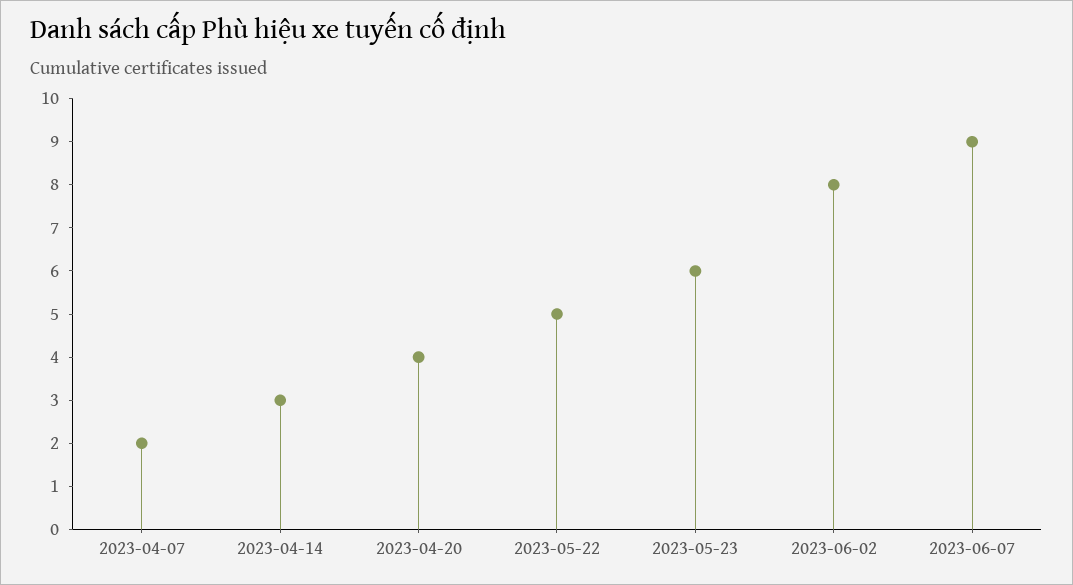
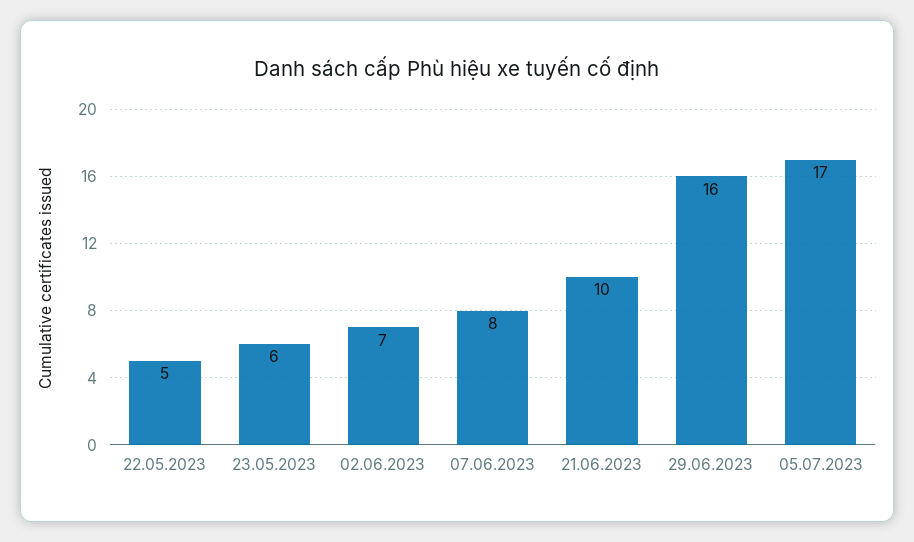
2023-04-07: 2 -> none
2023-04-14: 3 -> none
2023-04-20: 4 -> none
2023-06-02: 8 -> 7
2023-06-07: 9 -> 8
21.06.2023: none -> 10
29.06.2023: none -> 16
05.07.2023: none -> 17

